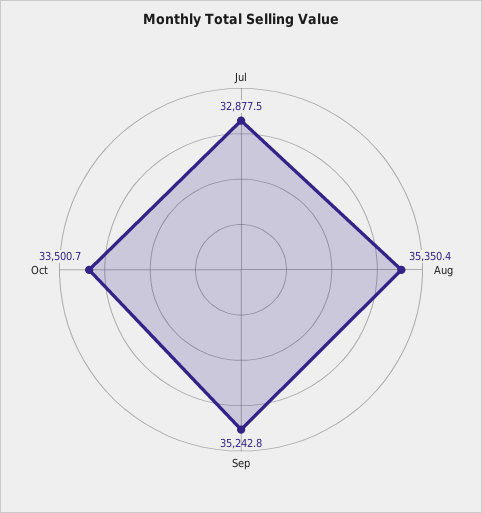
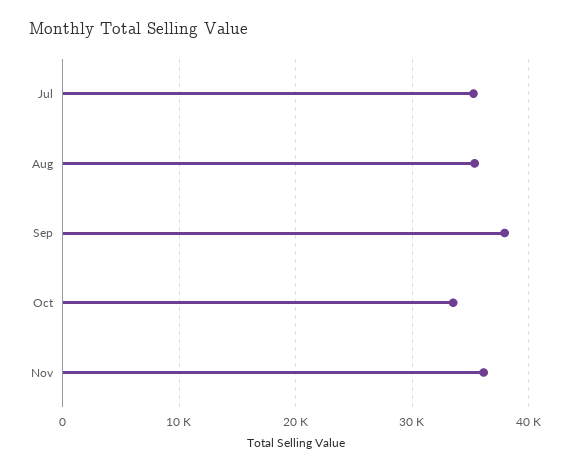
Jul: 32877.5 -> 35000
Sep: 35242.8 -> 38000
Nov: none -> 36000

